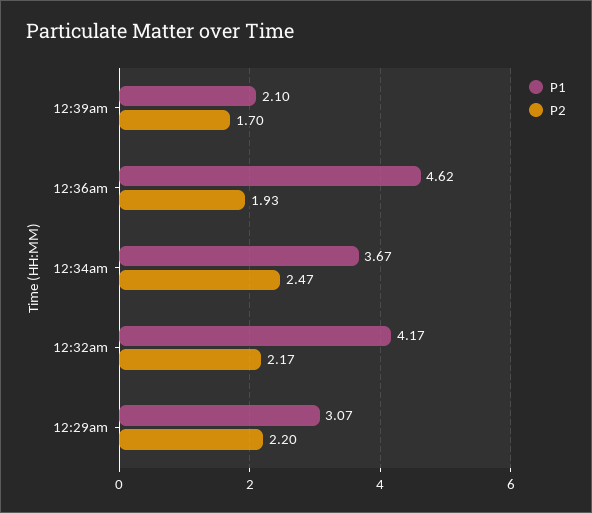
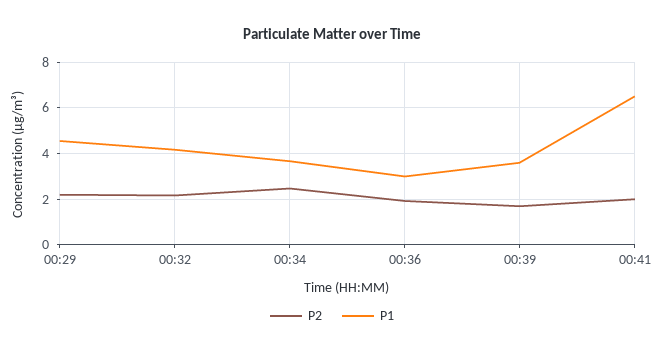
P1, 12:39am: 2.1 -> 3.5
P1, 12:36am: 4.62 -> 3
P1, 12:29am: 3.07 -> 4.5
P2, 00:41: none -> 2
P1, 00:41: none -> 6.5

